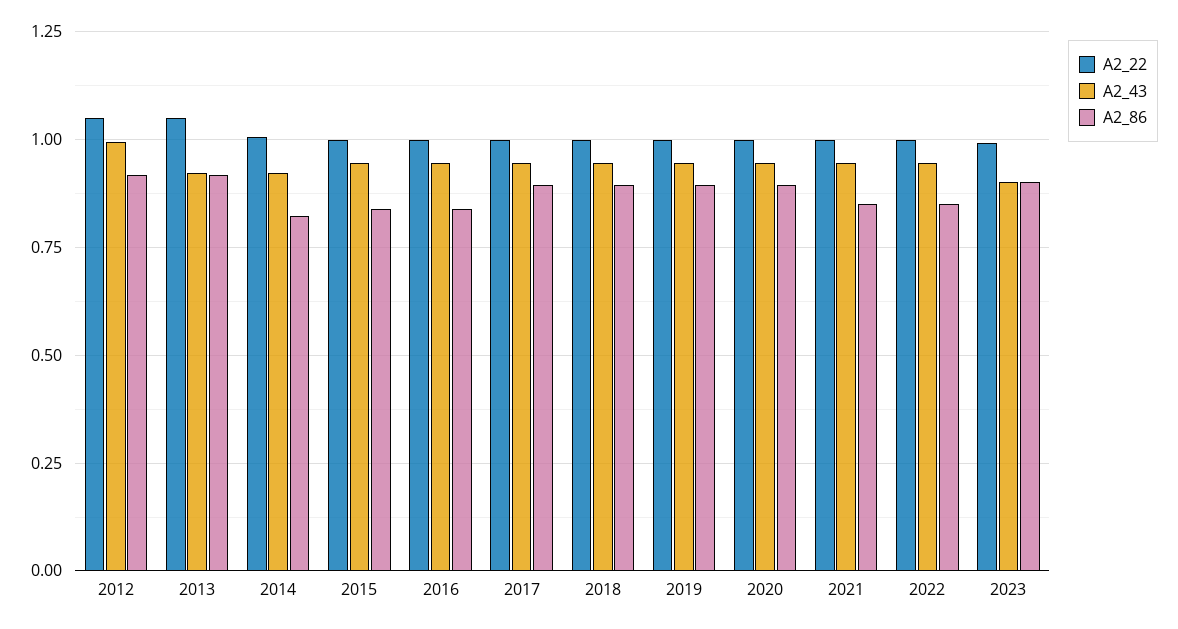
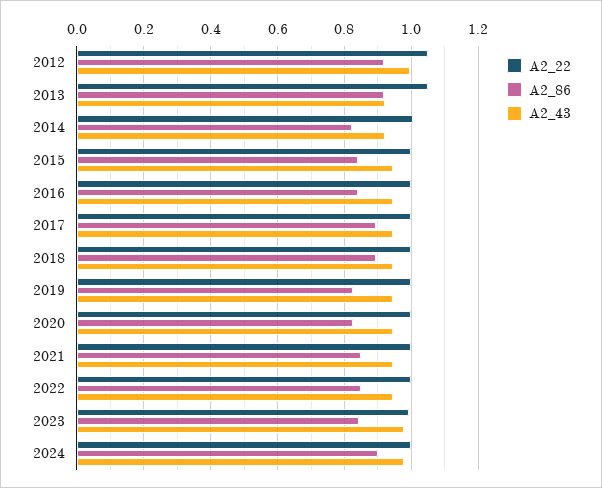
A2_86, 2019: 0.9 -> 0.82
A2_86, 2020: 0.9 -> 0.82
A2_43, 2023: 0.9 -> 0.98
A2_86, 2023: 0.9 -> 0.84
A2_22, 2024: none -> 1
A2_86, 2024: none -> 0.9
A2_43, 2024: none -> 0.98

